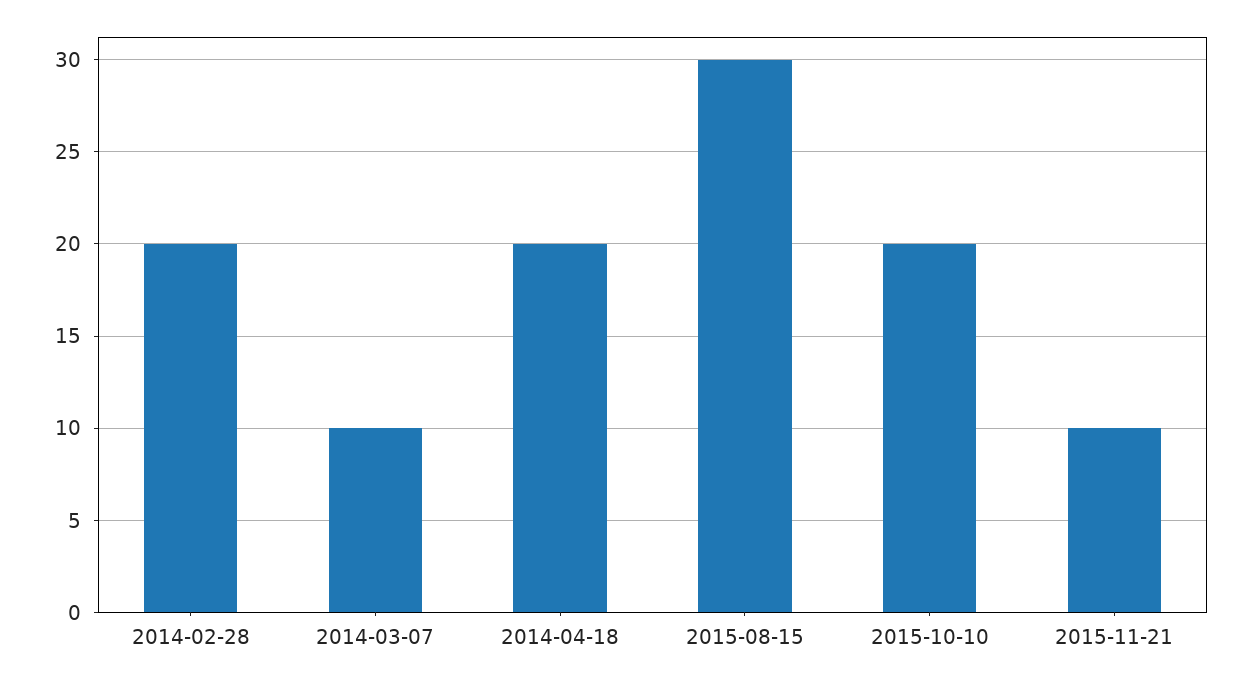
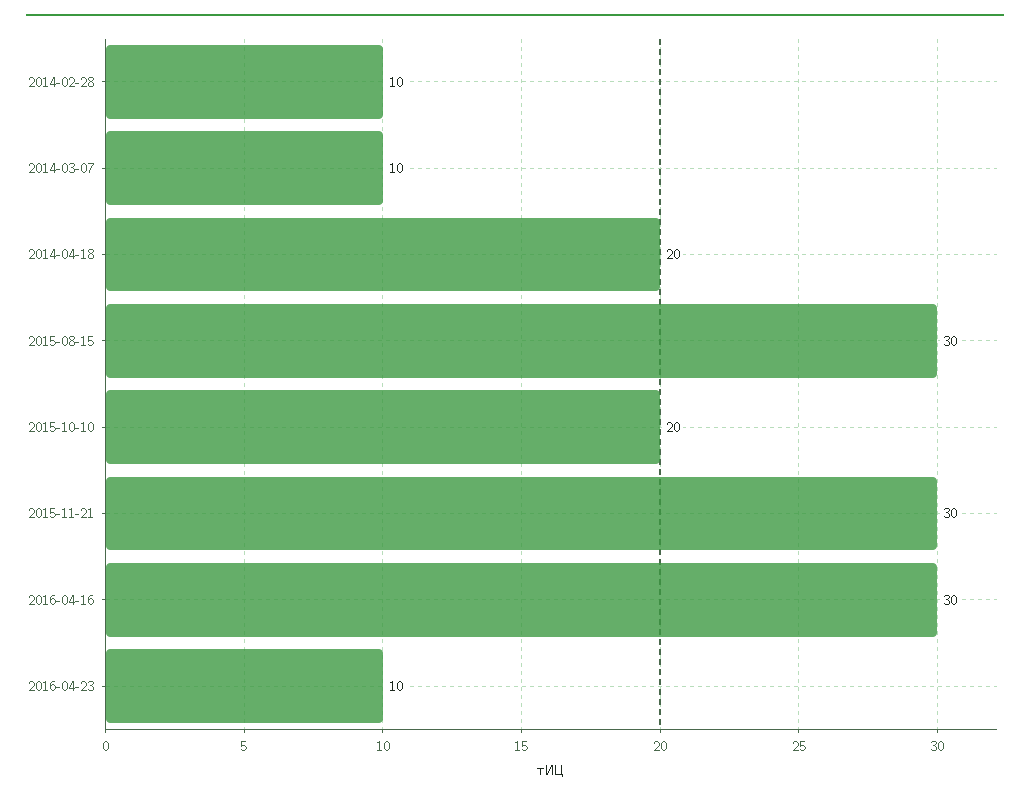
2014-02-28: 20 -> 10
2015-11-21: 10 -> 30
2016-04-16: none -> 30
2016-04-23: none -> 10

